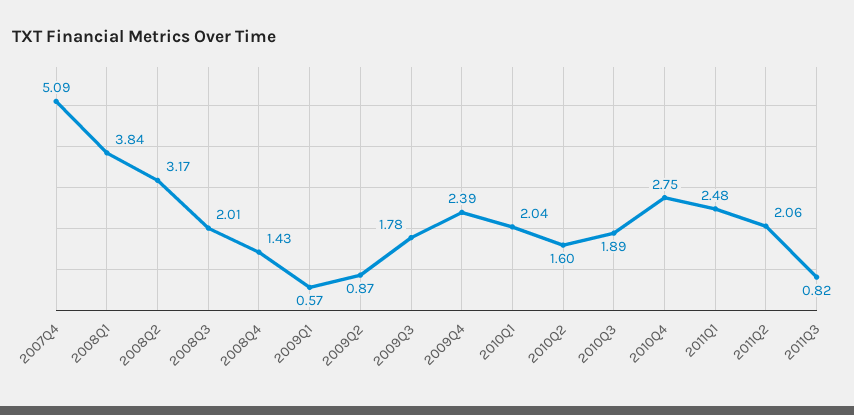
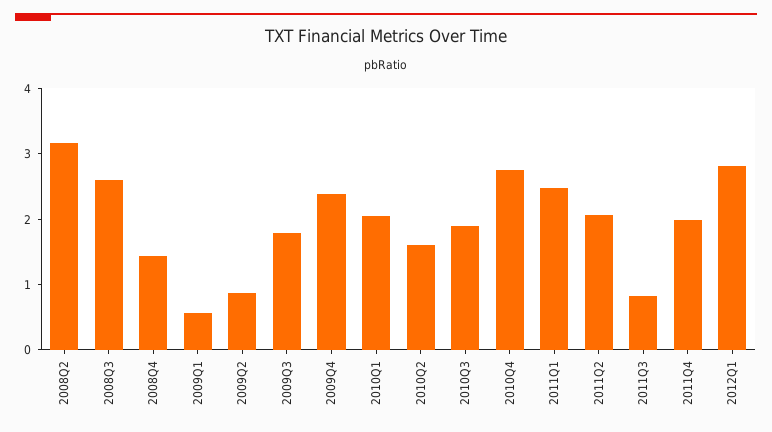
2007Q4: 5.09 -> none
2008Q1: 3.84 -> none
2008Q3: 2.01 -> 2.6
2011Q4: none -> 2
2012Q1: none -> 2.8

